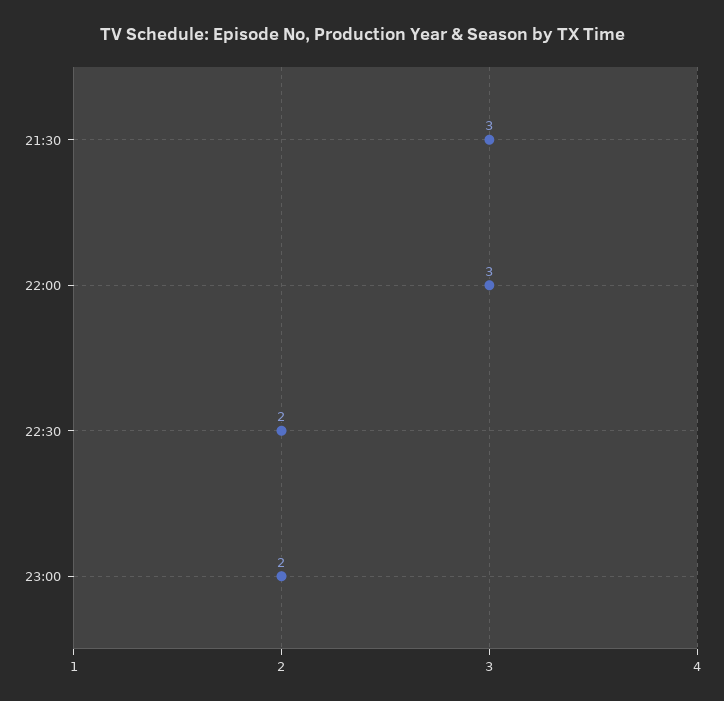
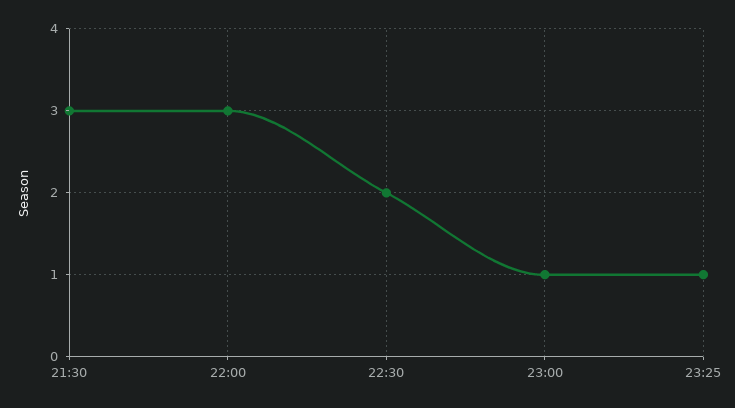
23:00: 2 -> 1
23:25: none -> 1

